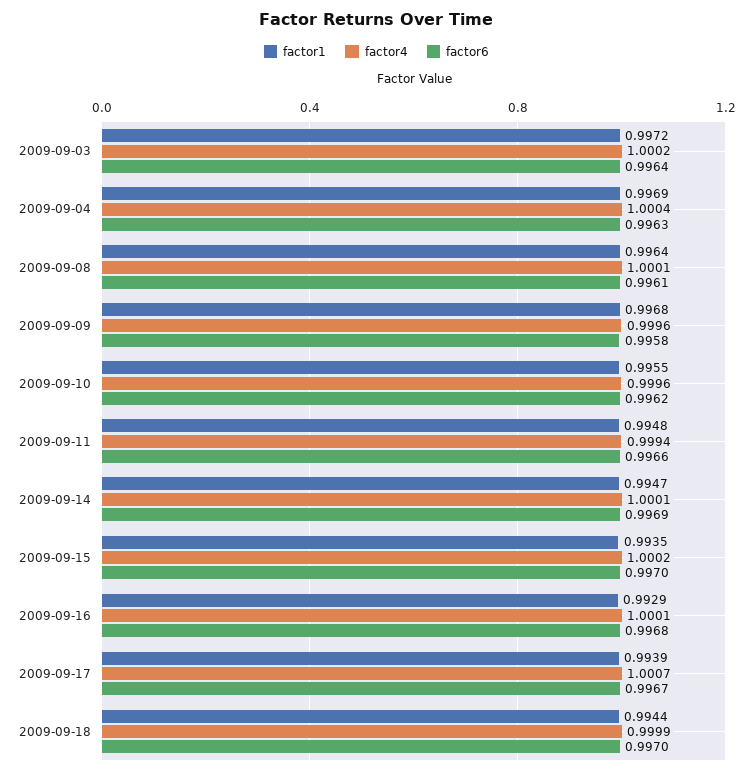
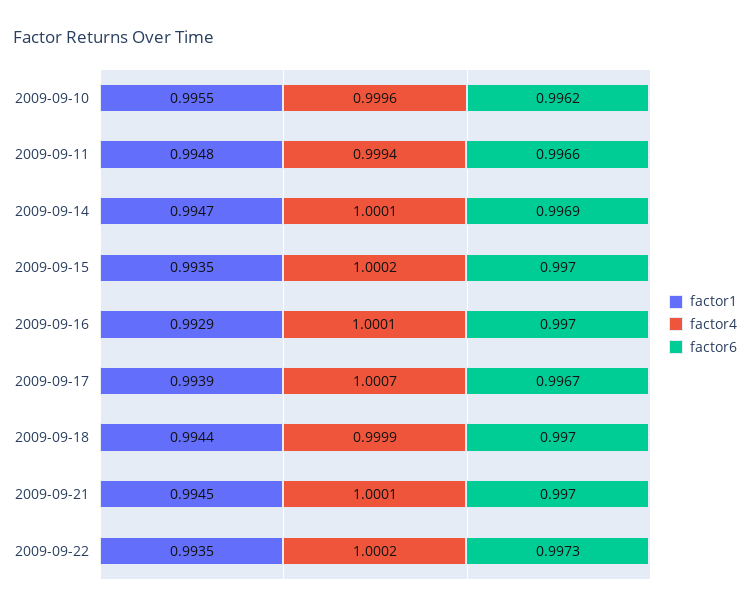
factor1, 2009-09-03: 0.9972 -> none
factor4, 2009-09-03: 1.0002 -> none
factor6, 2009-09-03: 0.9964 -> none
factor1, 2009-09-04: 0.9969 -> none
factor4, 2009-09-04: 1.0004 -> none
factor6, 2009-09-04: 0.9963 -> none
factor1, 2009-09-08: 0.9964 -> none
factor4, 2009-09-08: 1.0001 -> none
factor6, 2009-09-08: 0.9961 -> none
factor1, 2009-09-09: 0.9968 -> none
factor4, 2009-09-09: 0.9996 -> none
factor6, 2009-09-09: 0.9958 -> none
factor6, 2009-09-16: 0.9968 -> 0.997
factor1, 2009-09-21: none -> 0.9945
factor4, 2009-09-21: none -> 1.0001
factor6, 2009-09-21: none -> 0.997
factor1, 2009-09-22: none -> 0.9935
factor4, 2009-09-22: none -> 1.0002
factor6, 2009-09-22: none -> 0.9973

